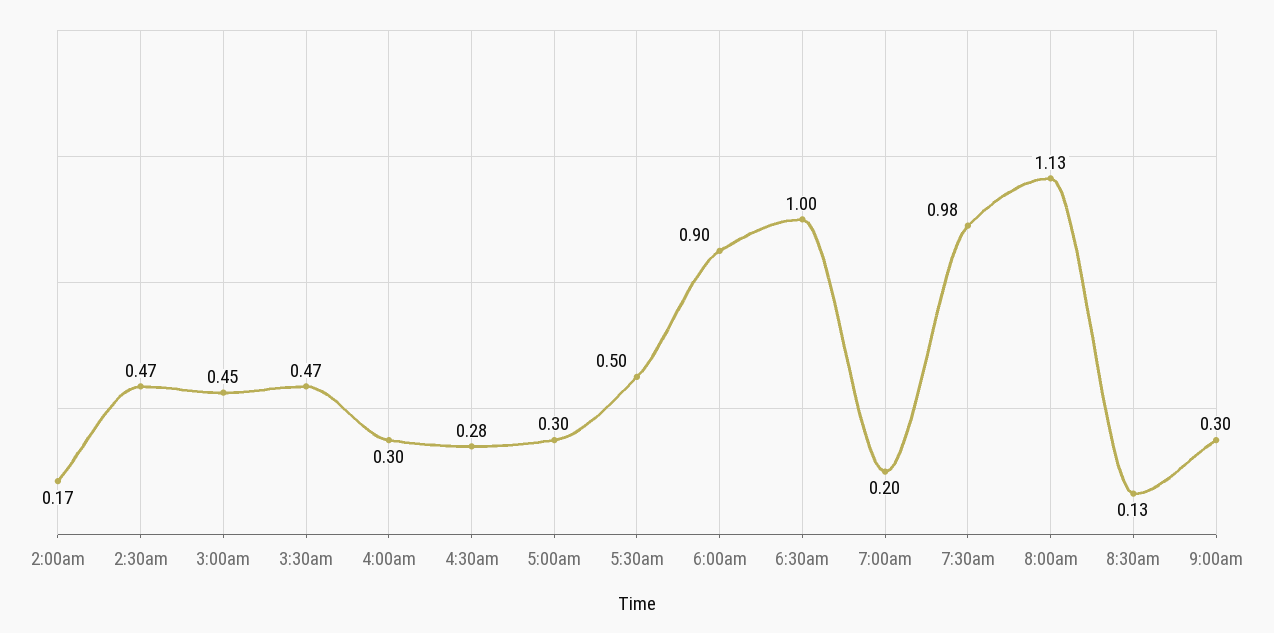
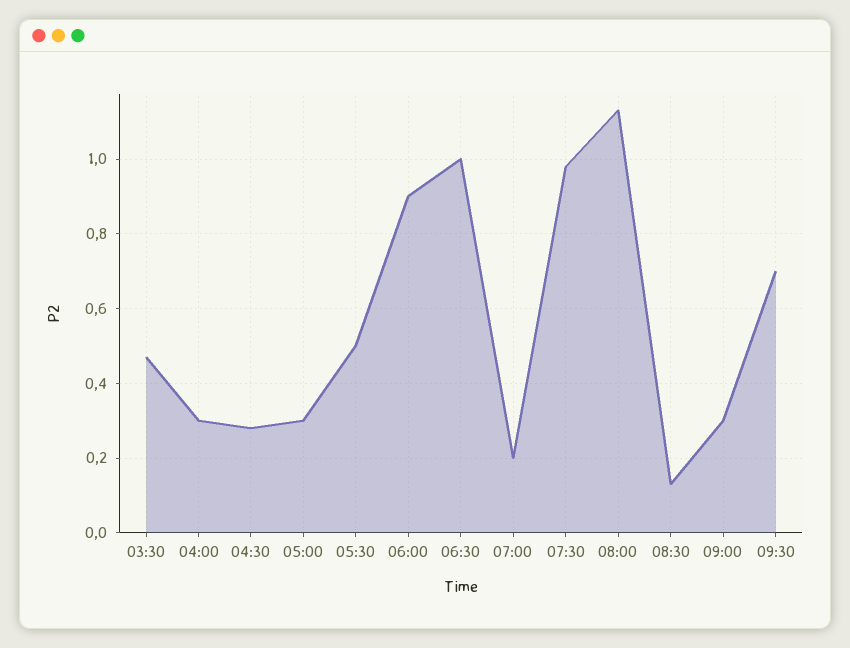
2:00am: 0.17 -> none
2:30am: 0.47 -> none
3:00am: 0.45 -> none
09:30: none -> 0.7

